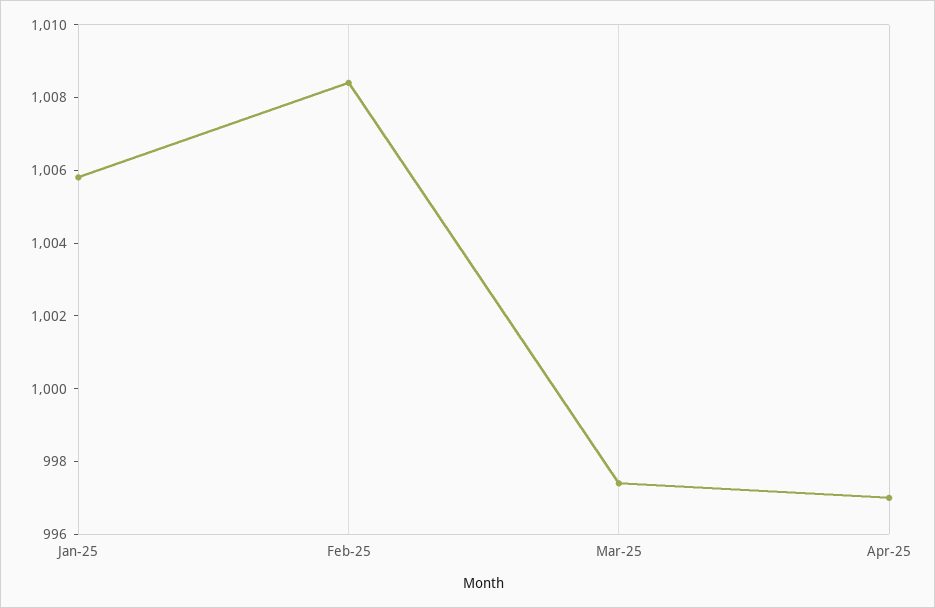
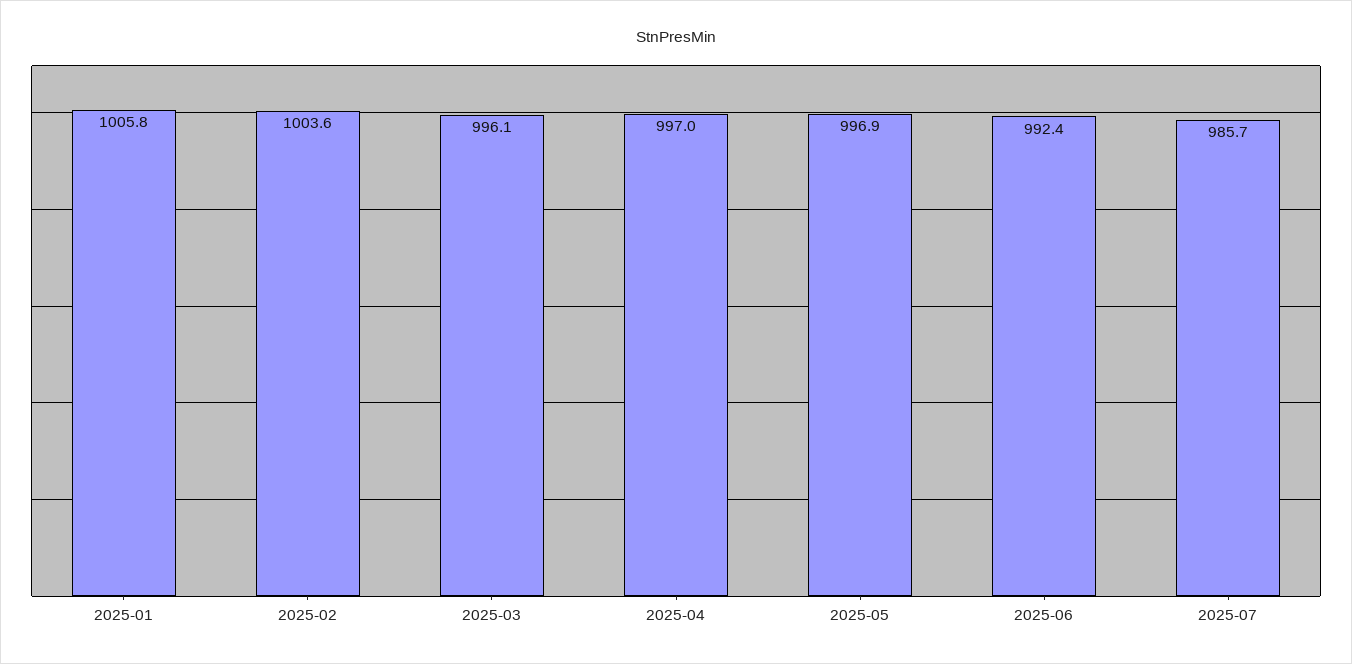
Feb-25: 1008.5 -> 1003.6
Mar-25: 997.5 -> 996.1
2025-05: none -> 996.9
2025-06: none -> 992.4
2025-07: none -> 985.7

